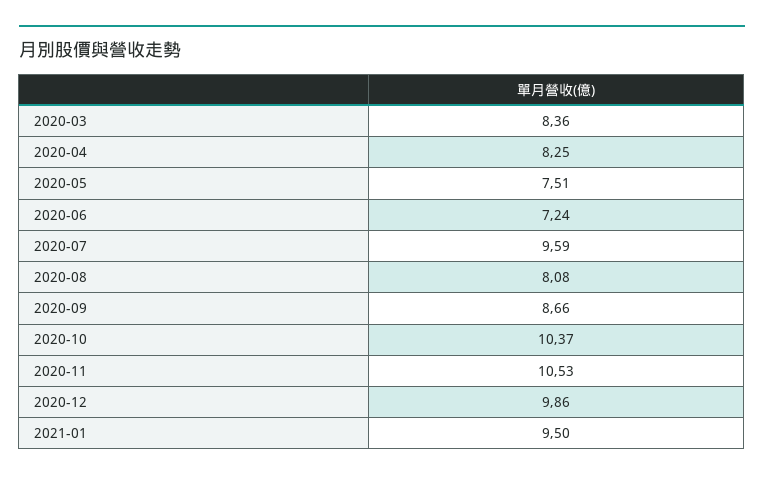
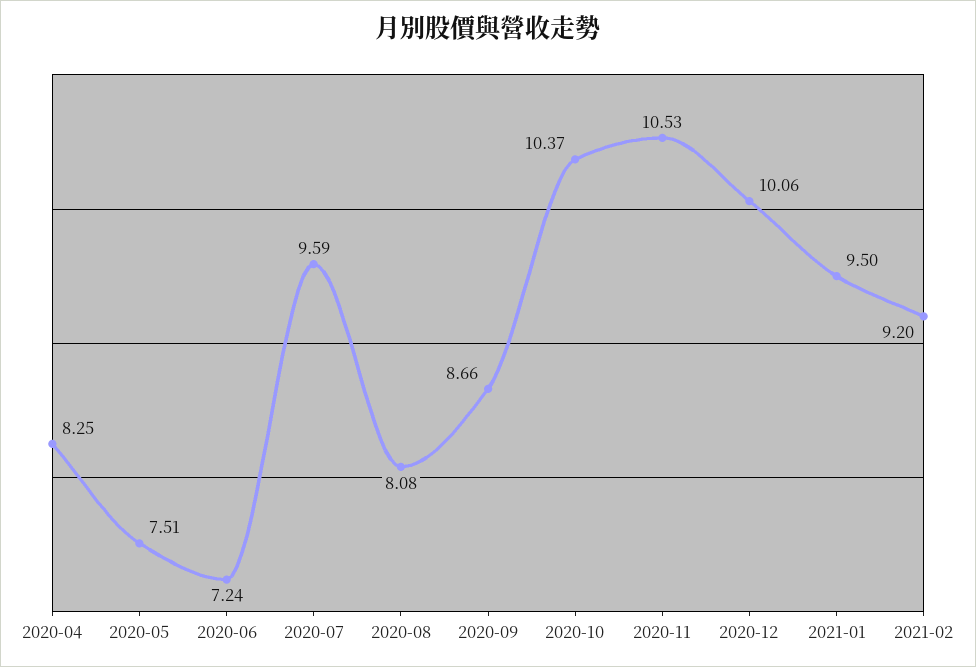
2020-03: 8.36 -> none
2020-12: 9.86 -> 10.06
2021-02: none -> 9.2

